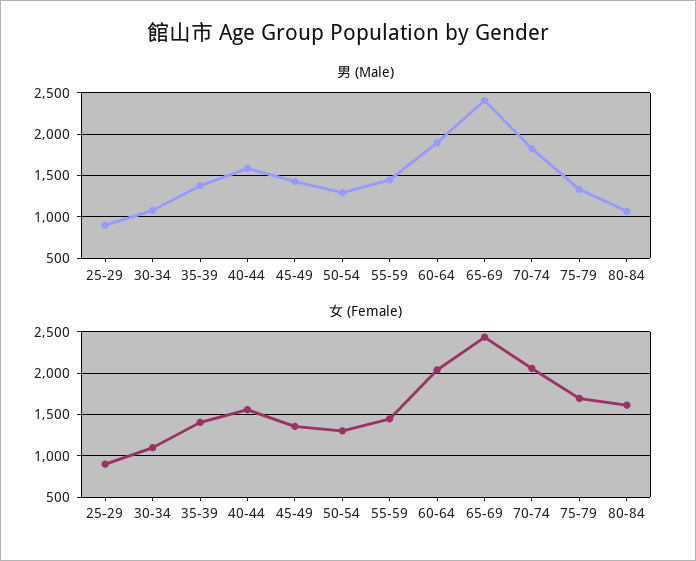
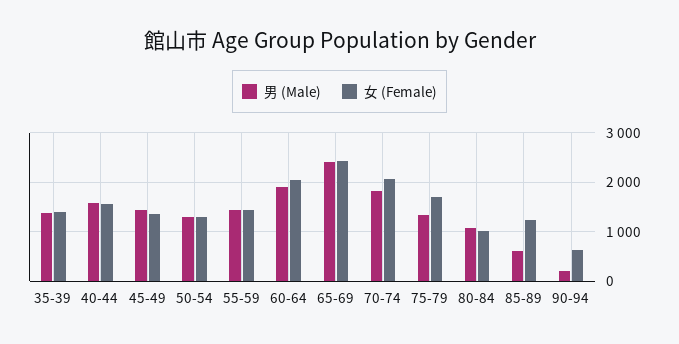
男 (Male), 25-29: 900 -> none
男 (Male), 30-34: 1100 -> none
女 (Female), 25-29: 900 -> none
女 (Female), 30-34: 1100 -> none
女 (Female), 80-84: 1600 -> 1000
男 (Male), 85-89: none -> 600
女 (Female), 85-89: none -> 1200
男 (Male), 90-94: none -> 200
女 (Female), 90-94: none -> 600

